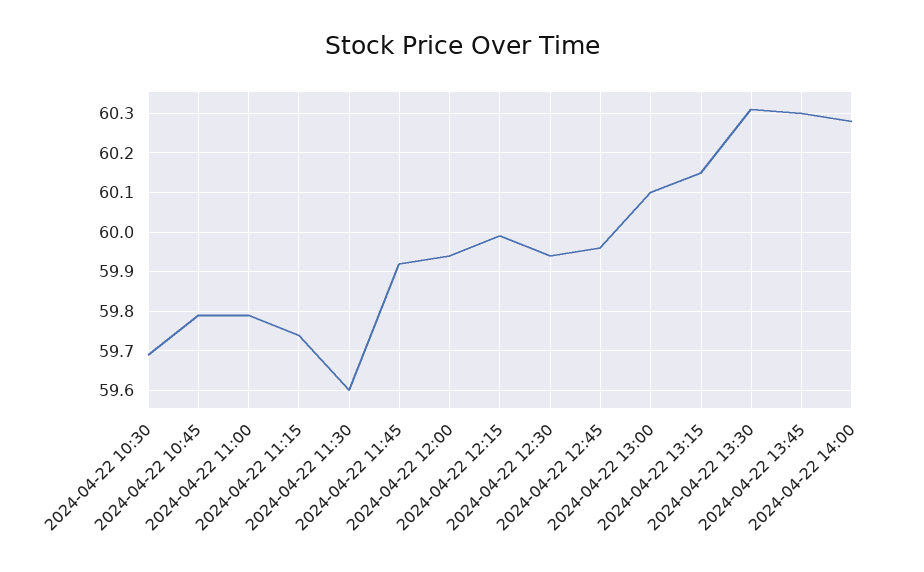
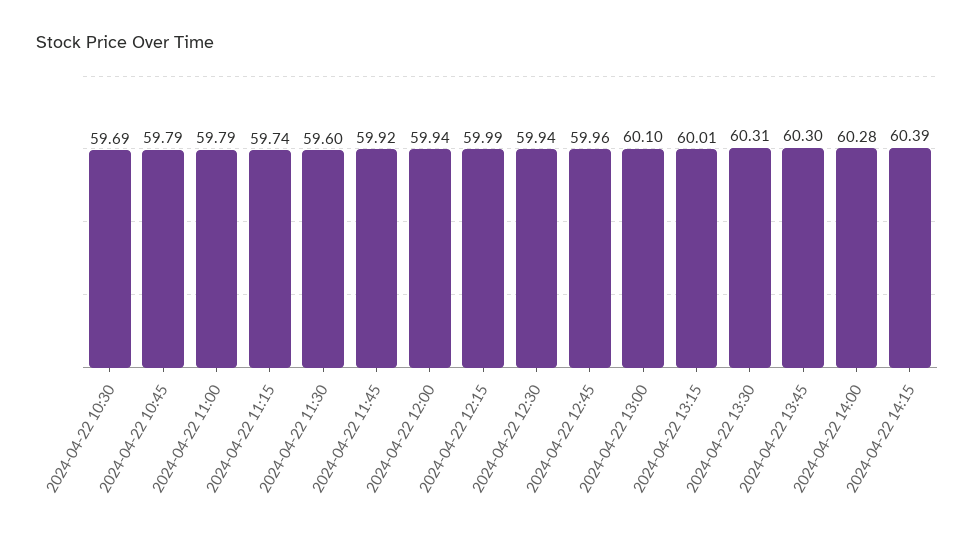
2024-04-22 13:15: 60.15 -> 60.01
2024-04-22 14:15: none -> 60.39

